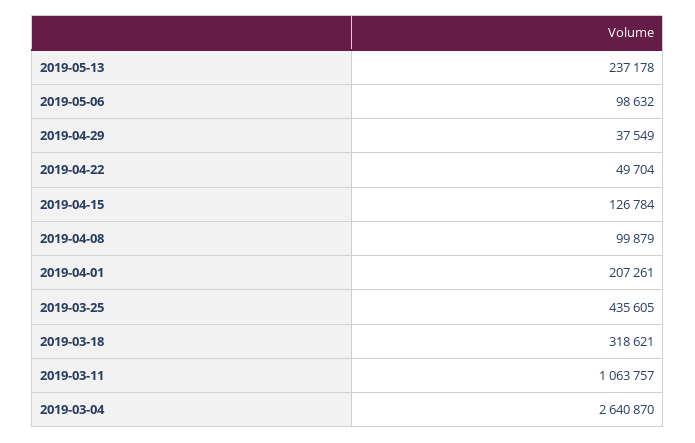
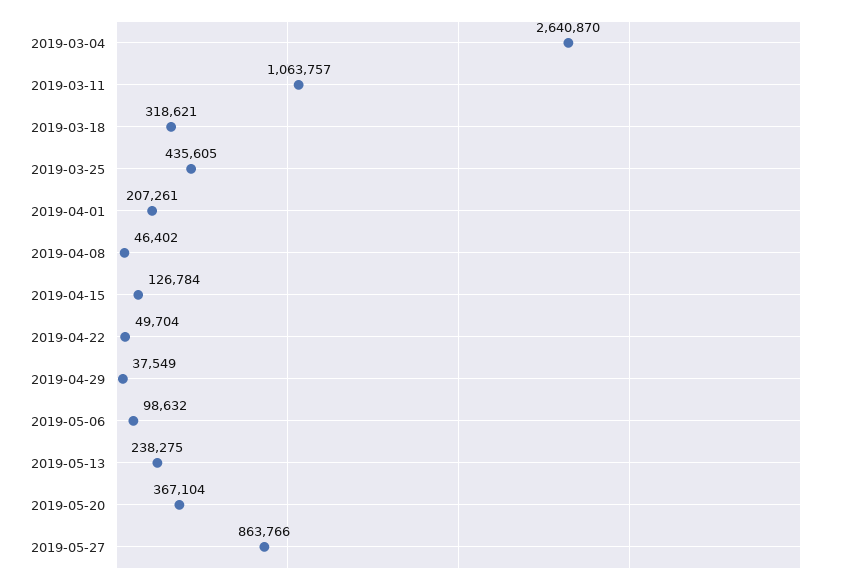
2019-05-13: 237178 -> 238275
2019-04-08: 99879 -> 46402
2019-05-20: none -> 367104
2019-05-27: none -> 863766

